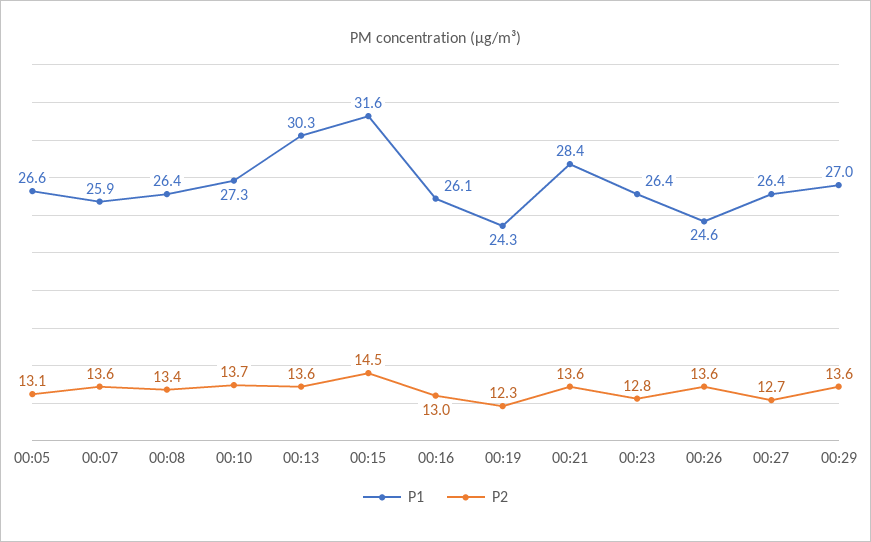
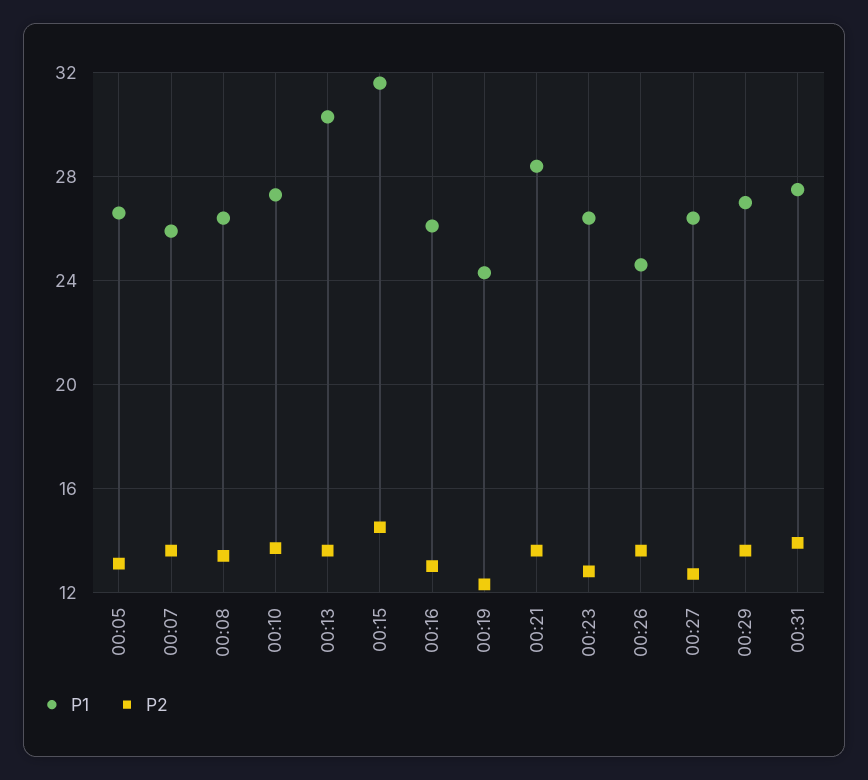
P1, 00:31: none -> 27.5
P2, 00:31: none -> 14

